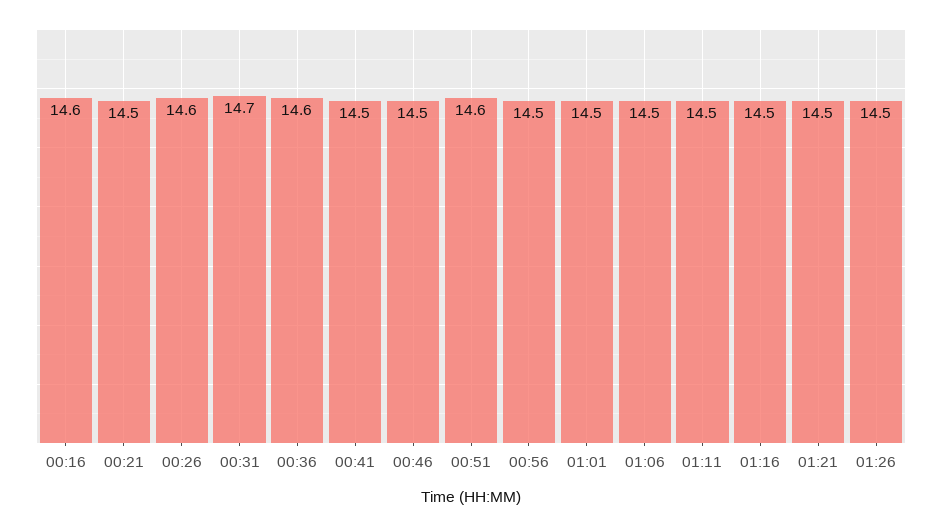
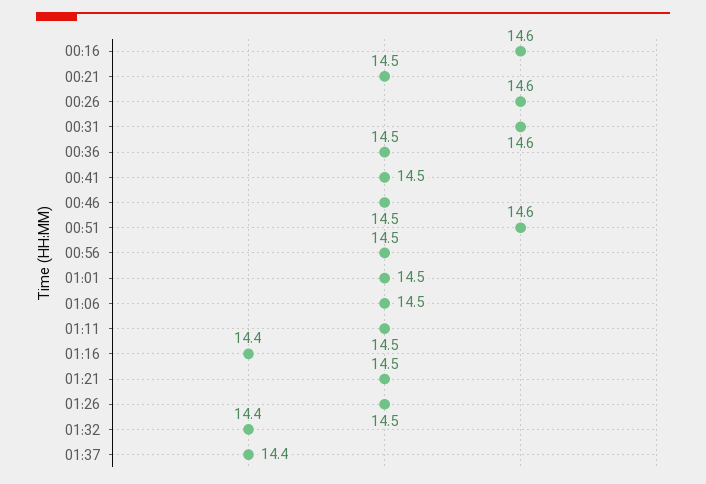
00:31: 14.7 -> 14.6
00:36: 14.6 -> 14.5
01:16: 14.5 -> 14.4
01:32: none -> 14.4
01:37: none -> 14.4

